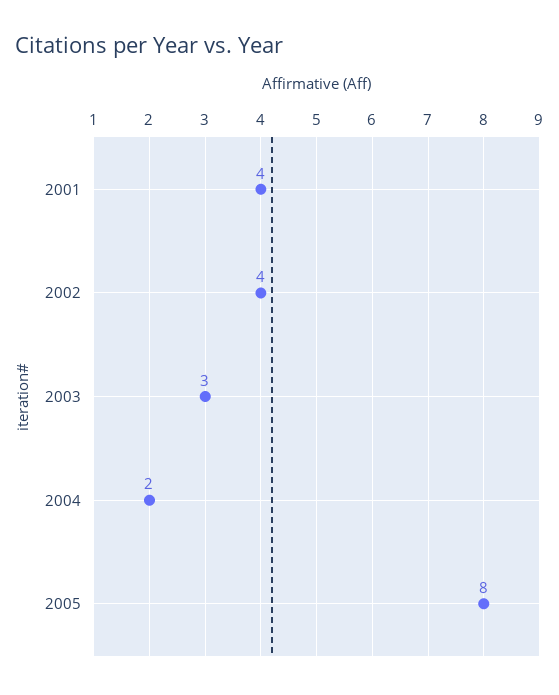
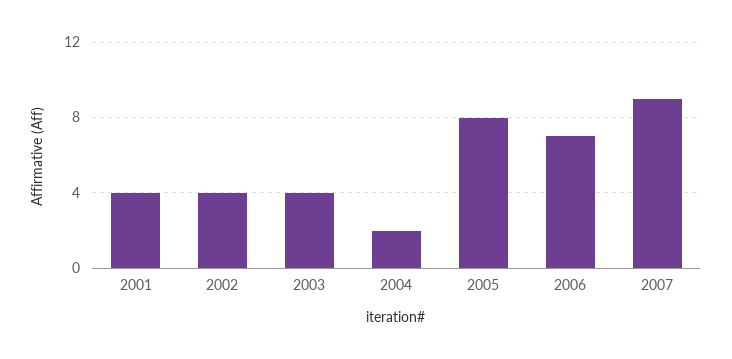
2003: 3 -> 4
2006: none -> 7
2007: none -> 9

